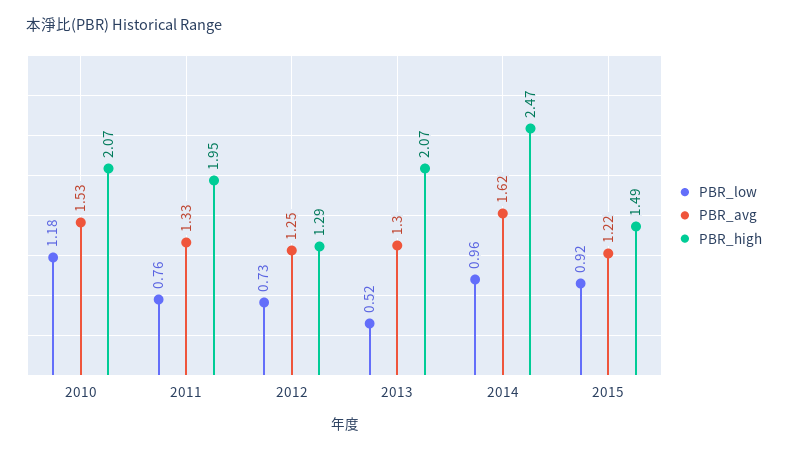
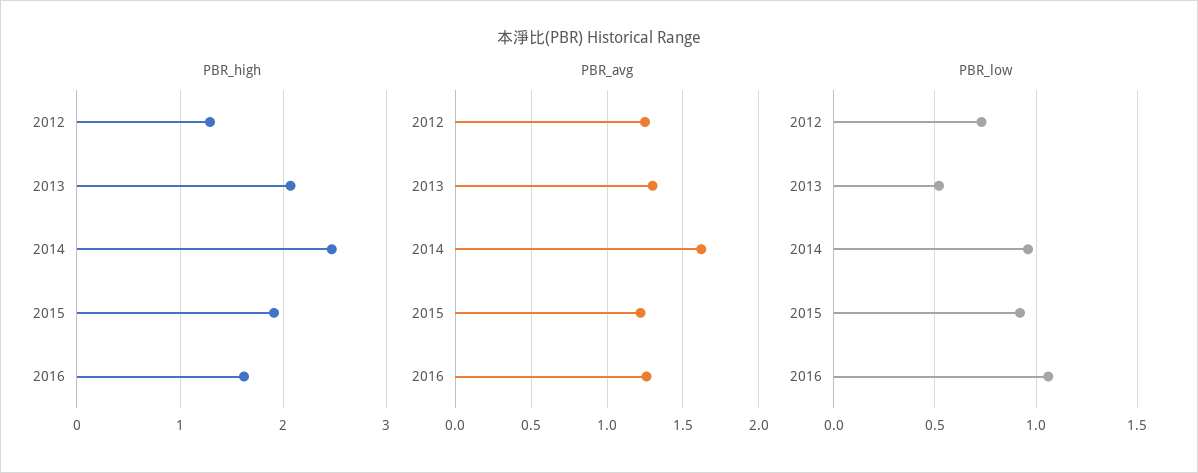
PBR_low, 2010: 1.18 -> none
PBR_avg, 2010: 1.53 -> none
PBR_high, 2010: 2.07 -> none
PBR_low, 2011: 0.76 -> none
PBR_avg, 2011: 1.33 -> none
PBR_high, 2011: 1.95 -> none
PBR_high, 2015: 1.49 -> 1.9
PBR_high, 2016: none -> 1.6
PBR_avg, 2016: none -> 1.25
PBR_low, 2016: none -> 1.05

